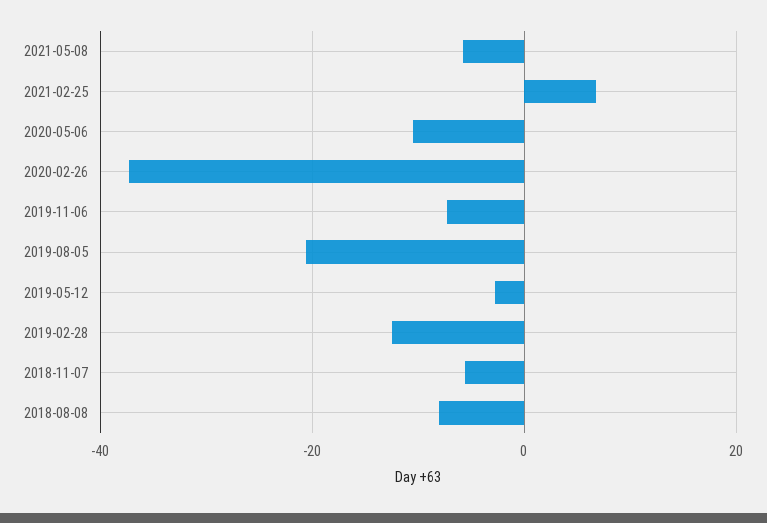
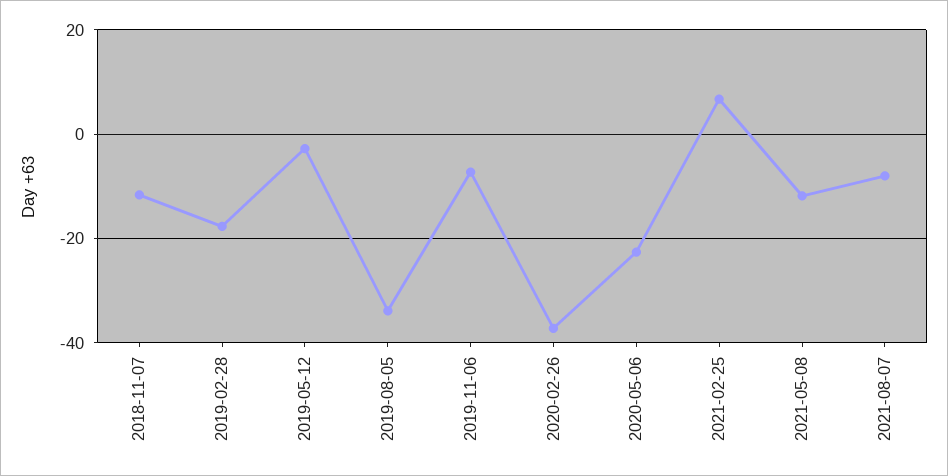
2021-05-08: -6 -> -12
2020-05-06: -10 -> -22
2019-08-05: -20 -> -34
2019-02-28: -12 -> -18
2018-11-07: -6 -> -12
2018-08-08: -8 -> none
2021-08-07: none -> -8

